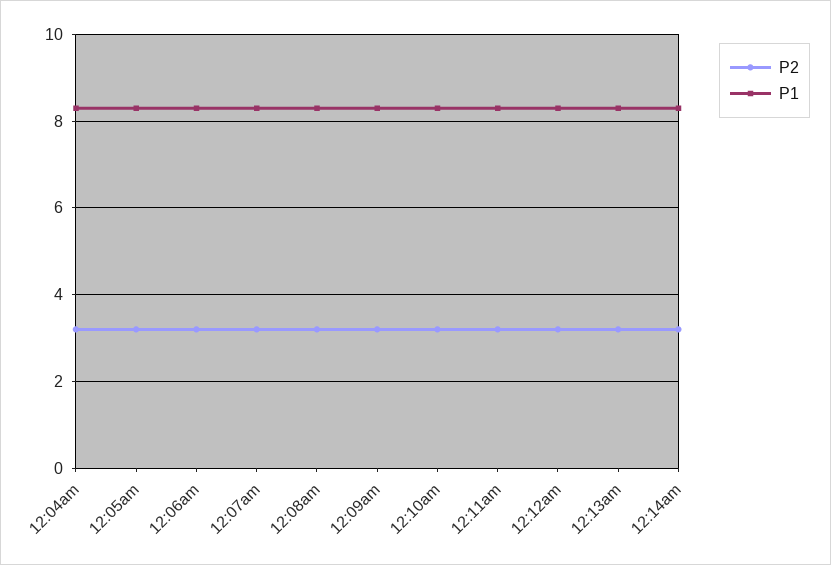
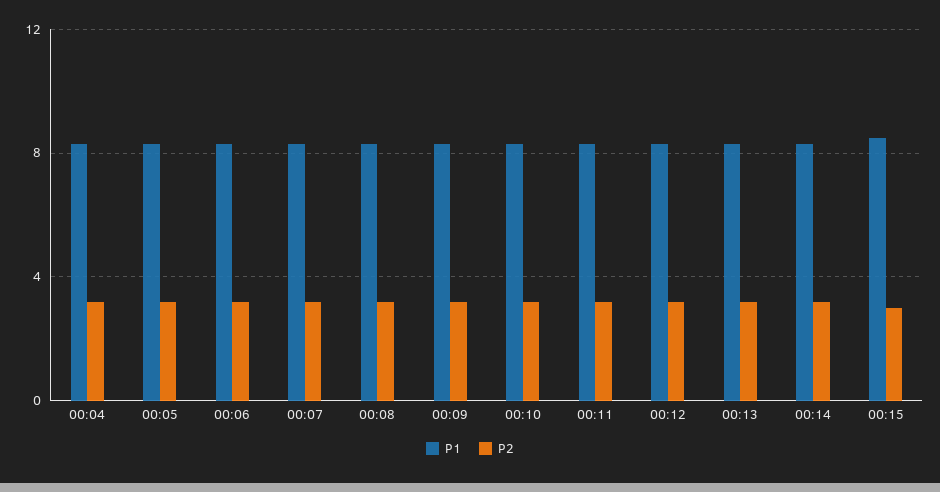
P1, 00:15: none -> 8.5
P2, 00:15: none -> 3

